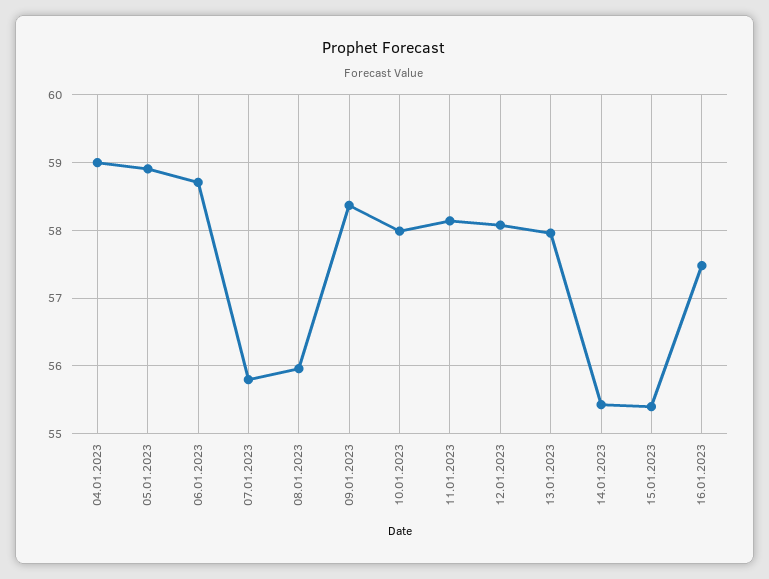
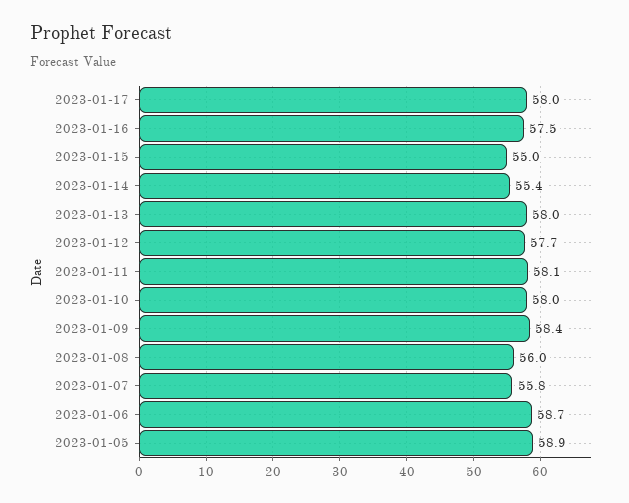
04.01.2023: 59 -> none
12.01.2023: 58.1 -> 57.7
15.01.2023: 55.4 -> 55
2023-01-17: none -> 58

